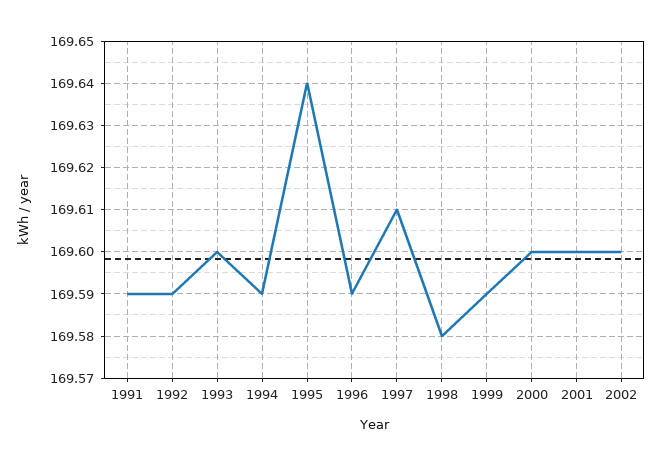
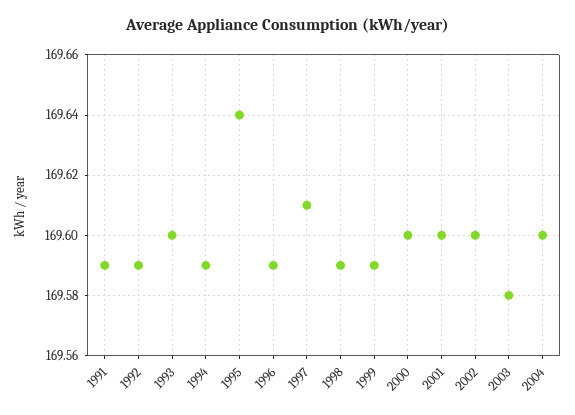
1998: 169.58 -> 169.59
2003: none -> 169.58
2004: none -> 169.6

